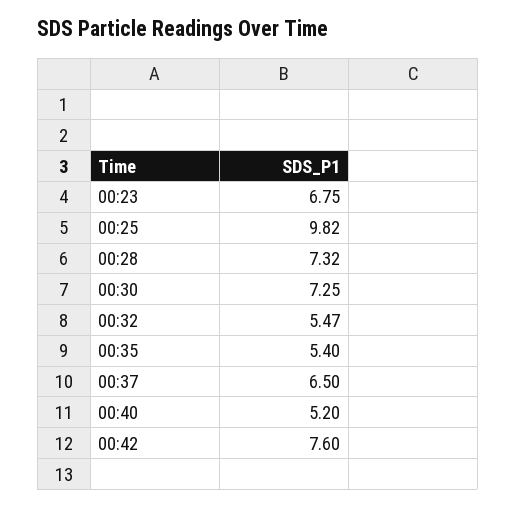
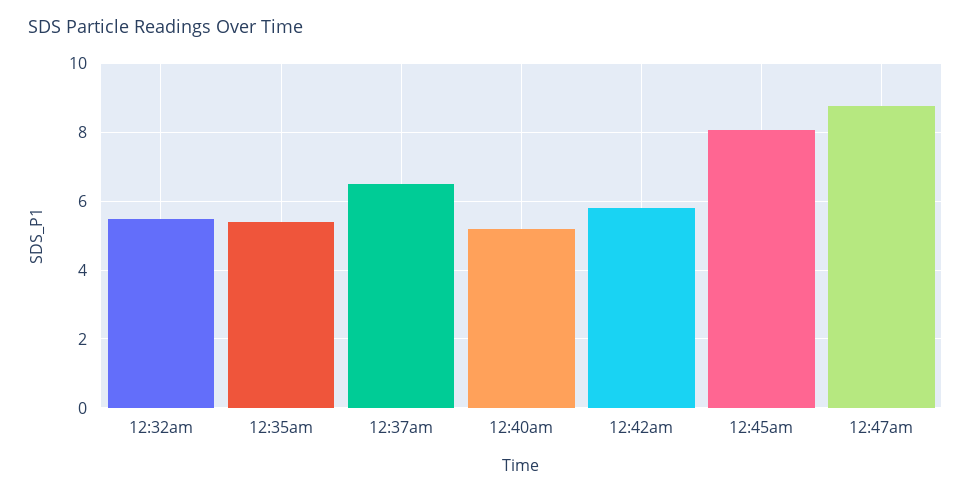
00:23: 6.75 -> none
00:25: 9.82 -> none
00:28: 7.32 -> none
00:30: 7.25 -> none
00:42: 7.6 -> 5.8
12:45am: none -> 8
12:47am: none -> 8.8

